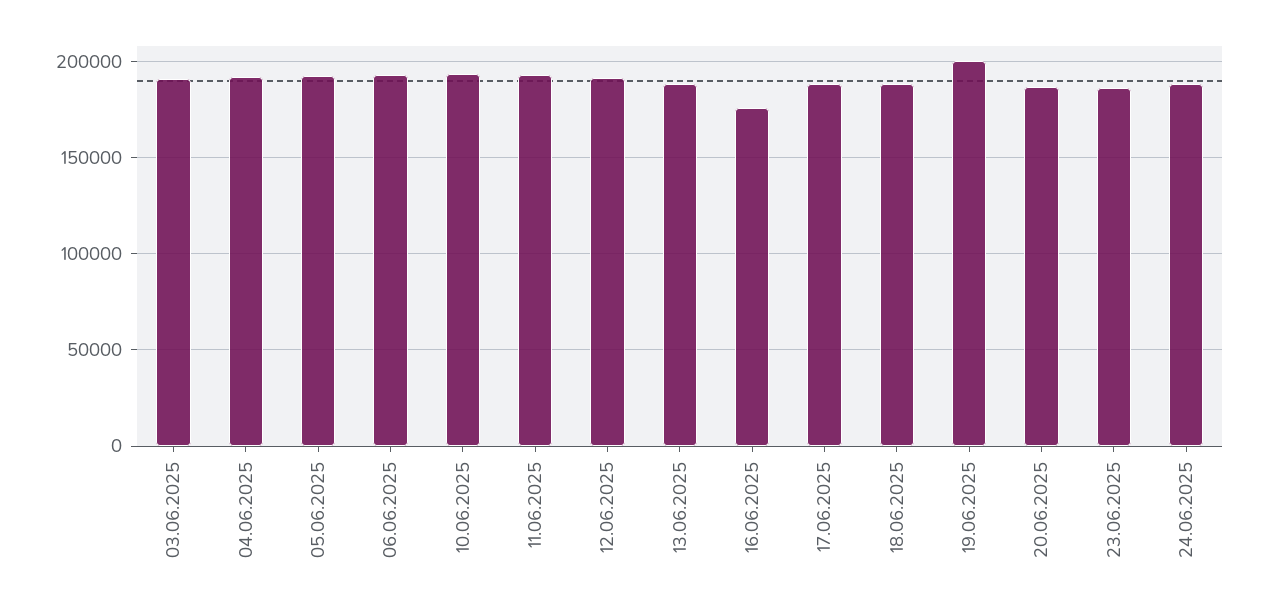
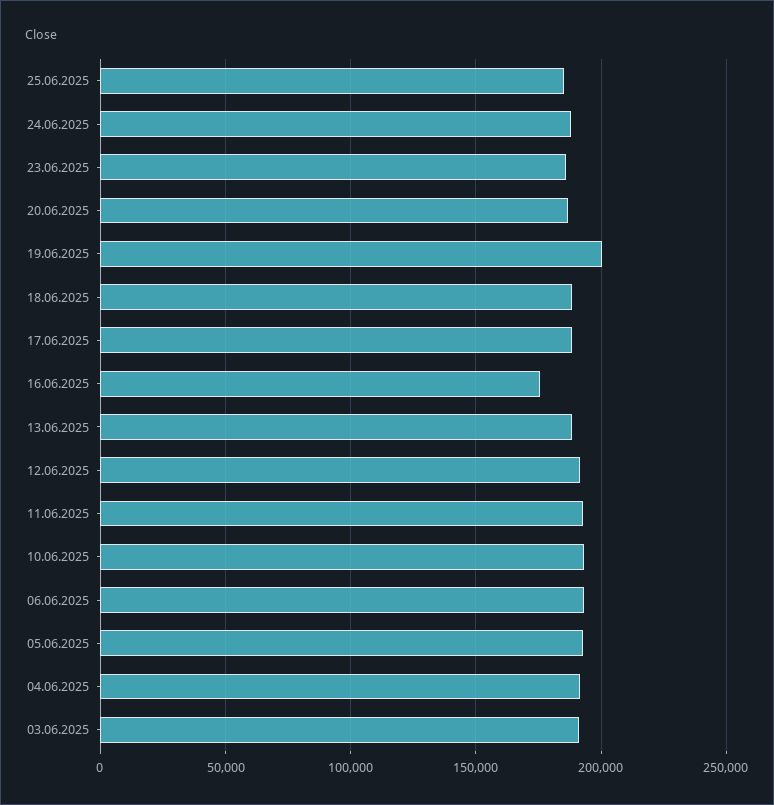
25.06.2025: none -> 185000

